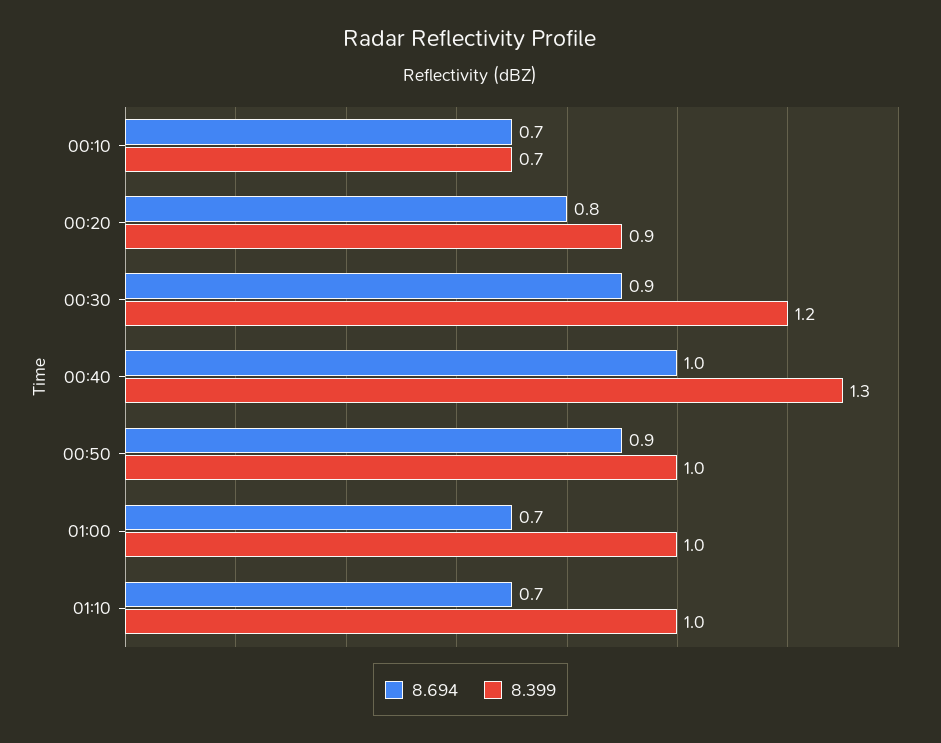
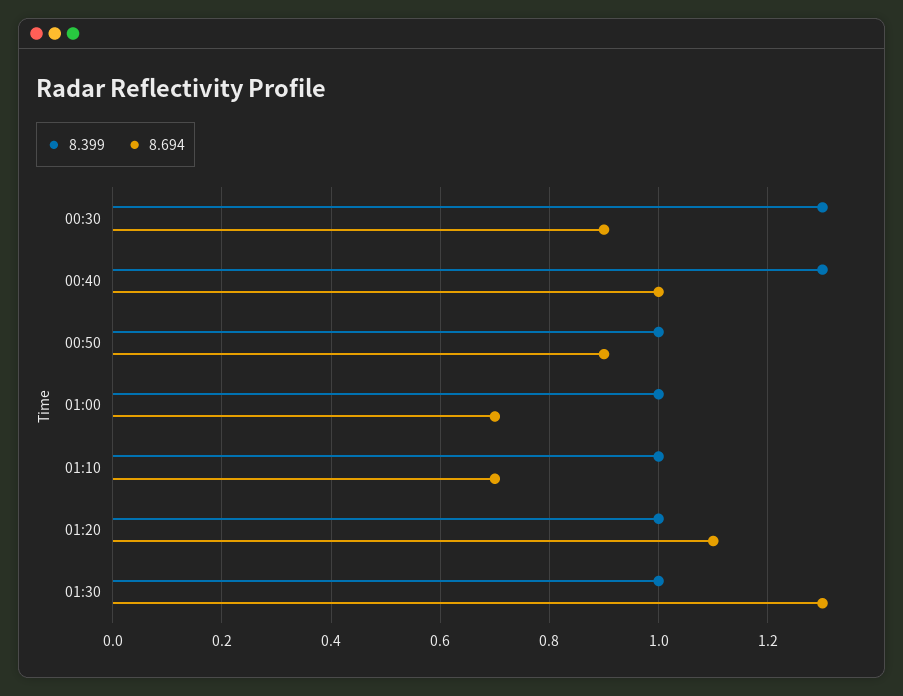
8.694, 00:10: 0.7 -> none
8.399, 00:10: 0.7 -> none
8.694, 00:20: 0.8 -> none
8.399, 00:20: 0.9 -> none
8.399, 00:30: 1.2 -> 1.3
8.399, 01:20: none -> 1
8.694, 01:20: none -> 1.1
8.399, 01:30: none -> 1
8.694, 01:30: none -> 1.3

